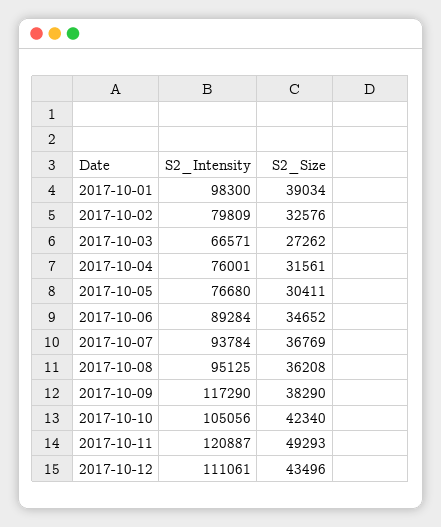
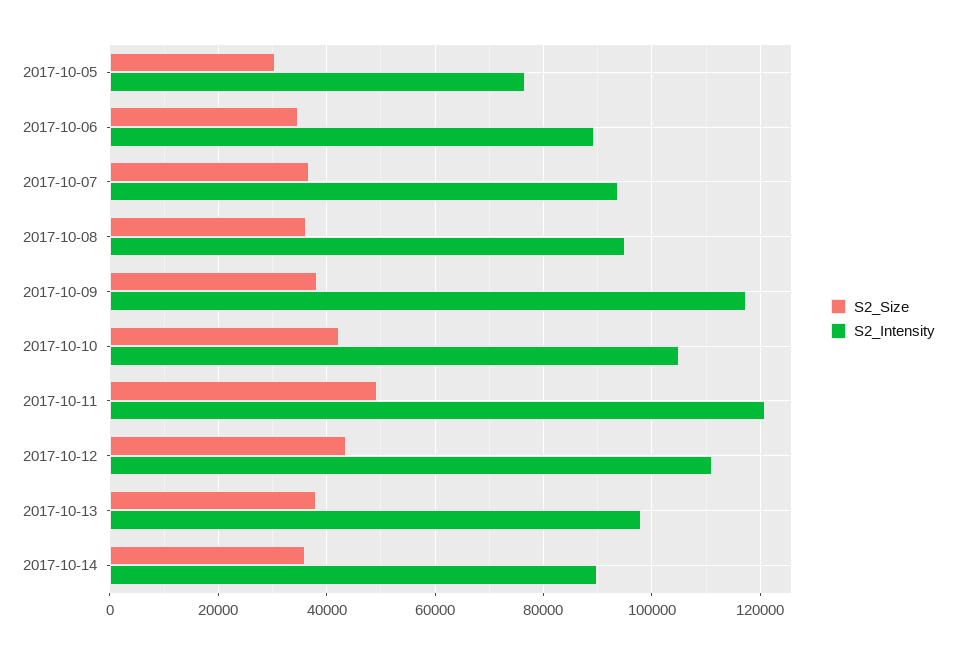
S2_Intensity, 2017-10-01: 98300 -> none
S2_Size, 2017-10-01: 39034 -> none
S2_Intensity, 2017-10-02: 79809 -> none
S2_Size, 2017-10-02: 32576 -> none
S2_Intensity, 2017-10-03: 66571 -> none
S2_Size, 2017-10-03: 27262 -> none
S2_Intensity, 2017-10-04: 76001 -> none
S2_Size, 2017-10-04: 31561 -> none
S2_Size, 2017-10-13: none -> 38000
S2_Intensity, 2017-10-13: none -> 98000
S2_Size, 2017-10-14: none -> 36000
S2_Intensity, 2017-10-14: none -> 90000

